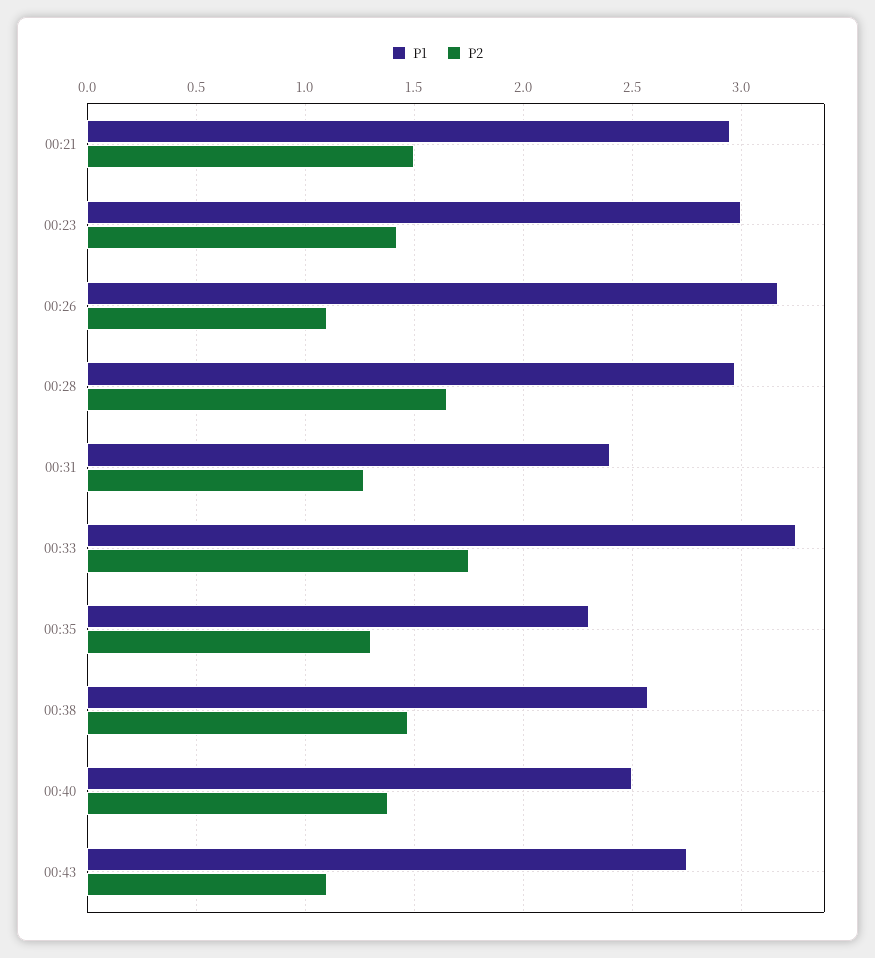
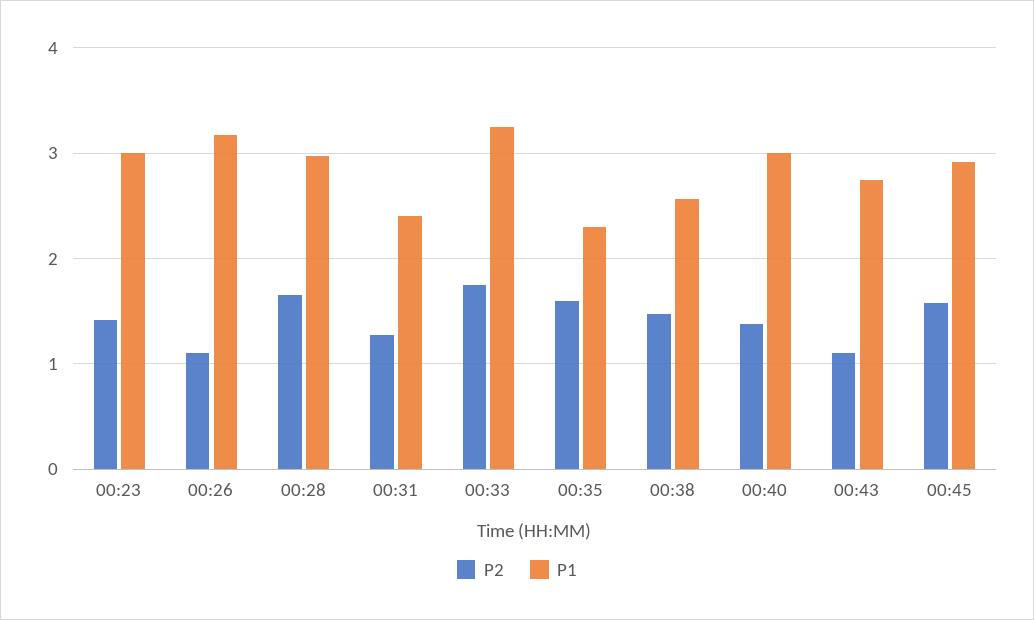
P1, 00:21: 2.95 -> none
P2, 00:21: 1.5 -> none
P2, 00:35: 1.3 -> 1.6
P1, 00:40: 2.5 -> 3
P2, 00:45: none -> 1.6
P1, 00:45: none -> 2.9

